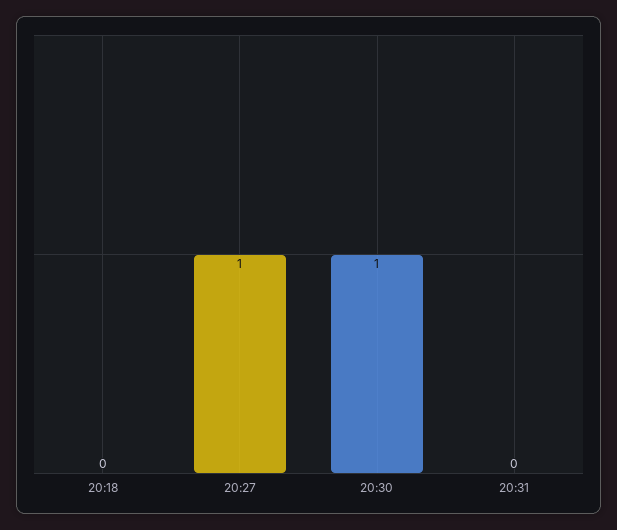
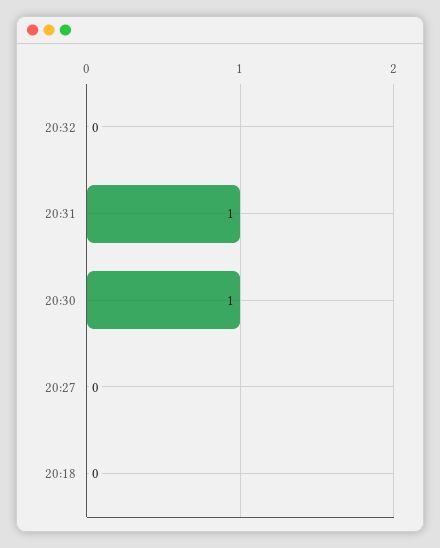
20:27: 1 -> 0
20:31: 0 -> 1
20:32: none -> 0

